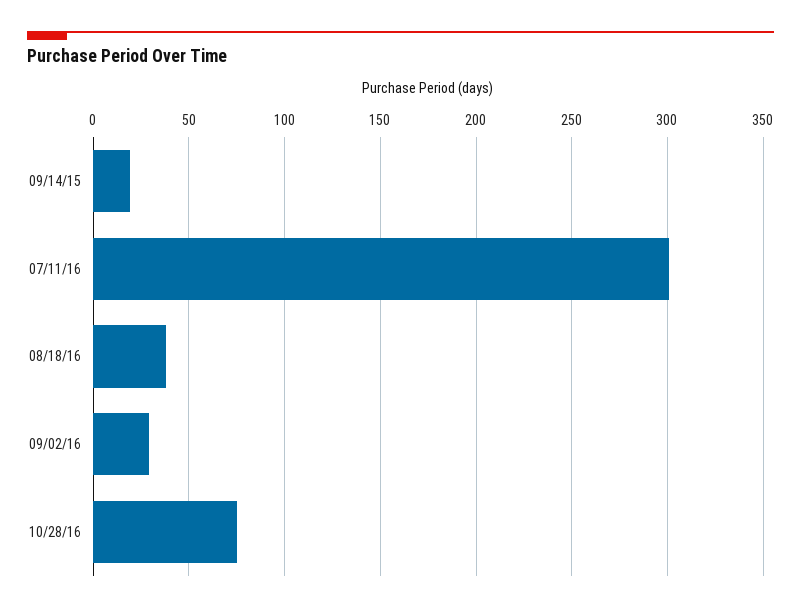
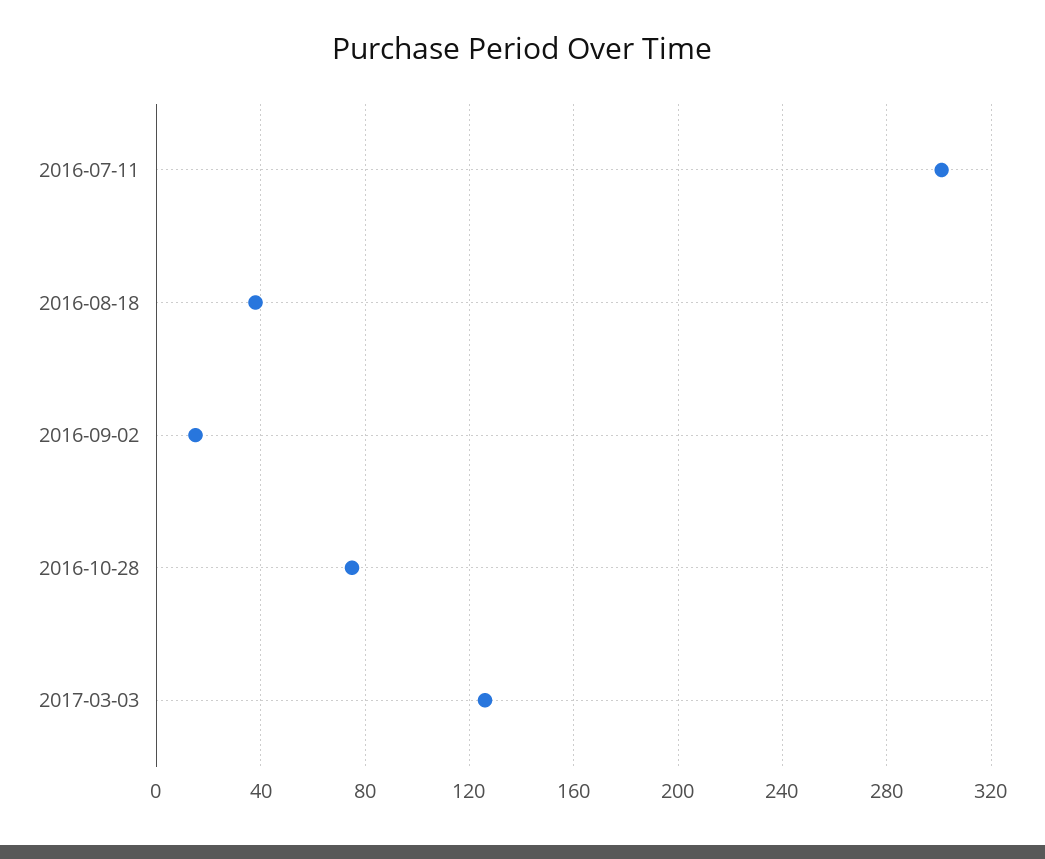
09/14/15: 20 -> none
09/02/16: 30 -> 15
2017-03-03: none -> 125

